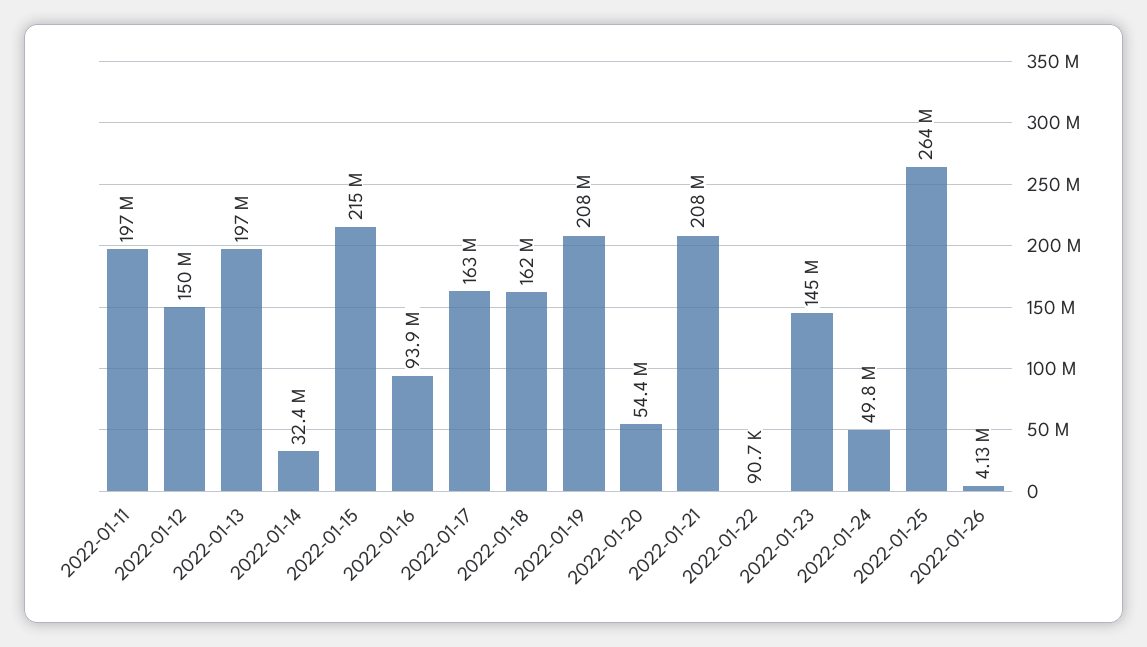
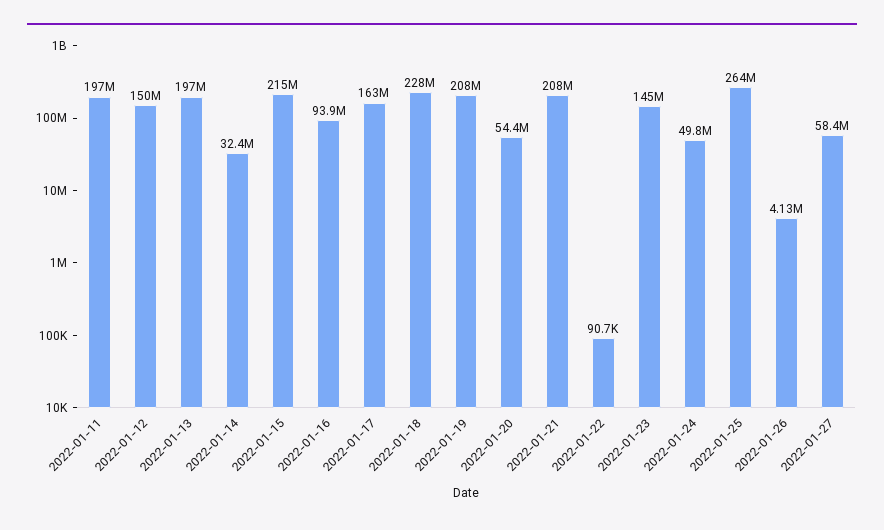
2022-01-18: 162000000 -> 228000000
2022-01-27: none -> 58400000

